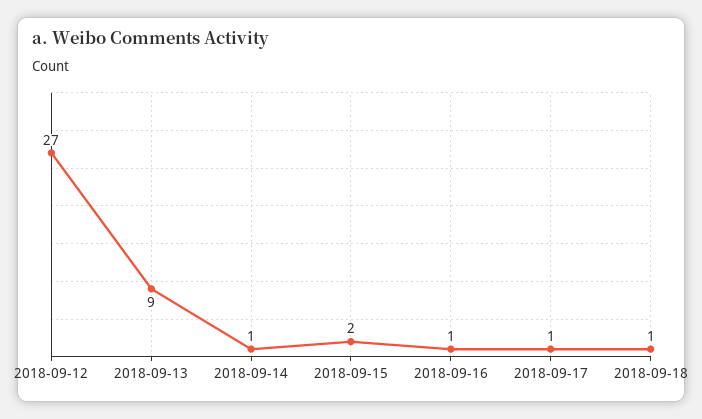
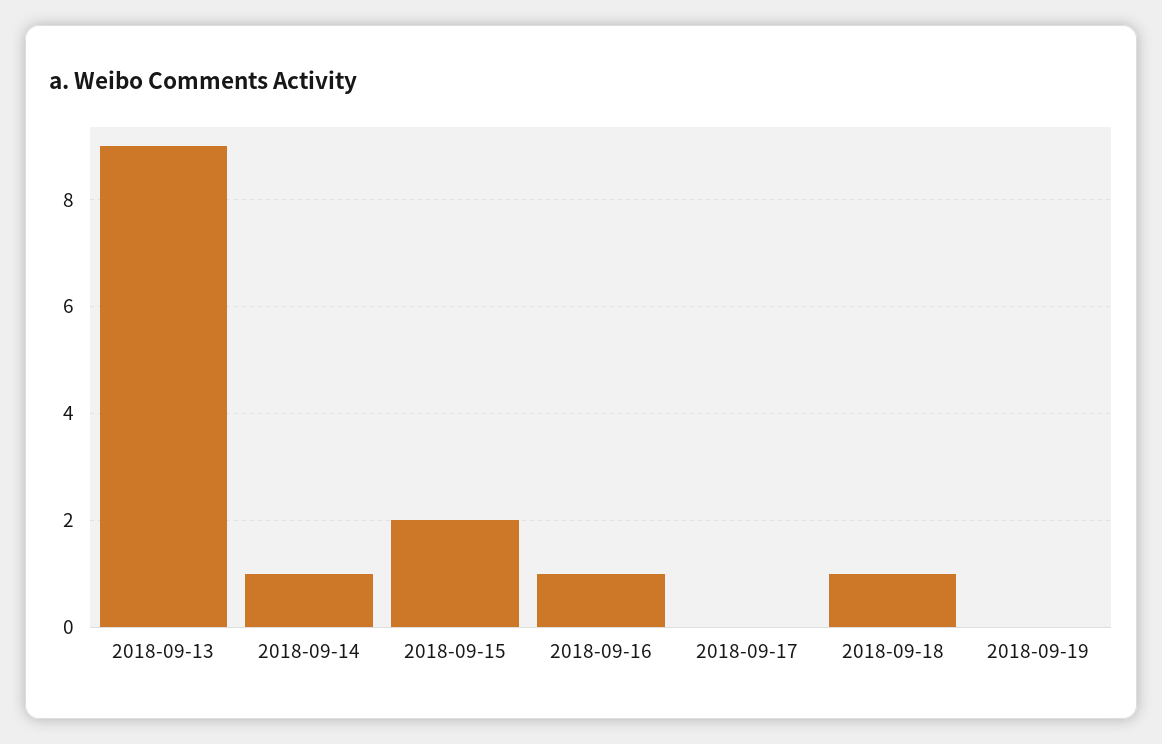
2018-09-12: 27 -> none
2018-09-17: 1 -> 0
2018-09-19: none -> 0

